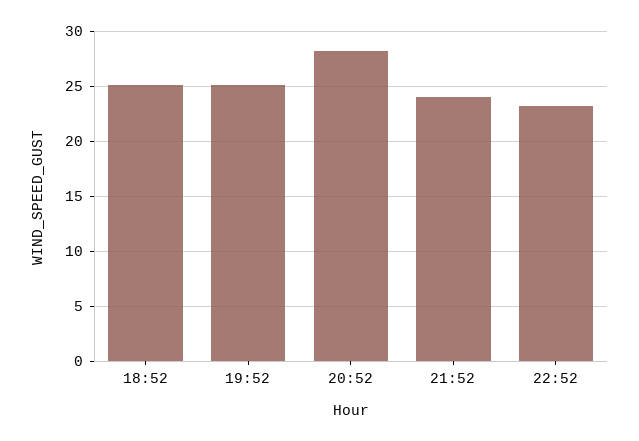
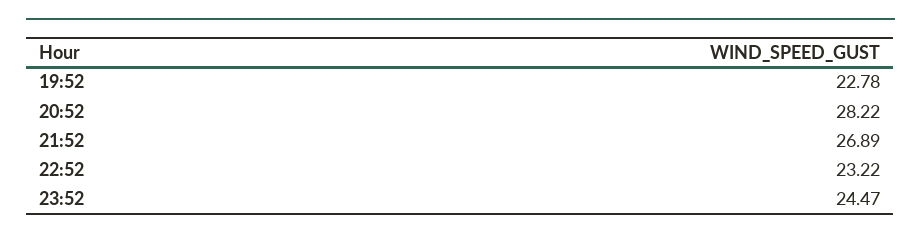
18:52: 25 -> none
19:52: 25 -> 22.78
21:52: 24 -> 26.89
23:52: none -> 24.47

